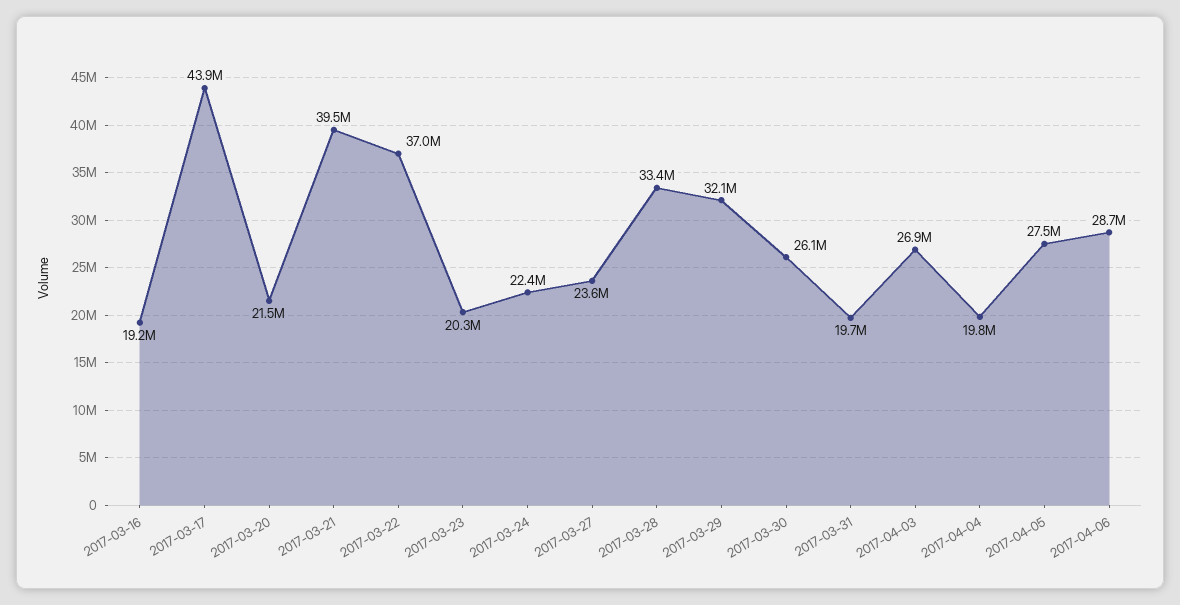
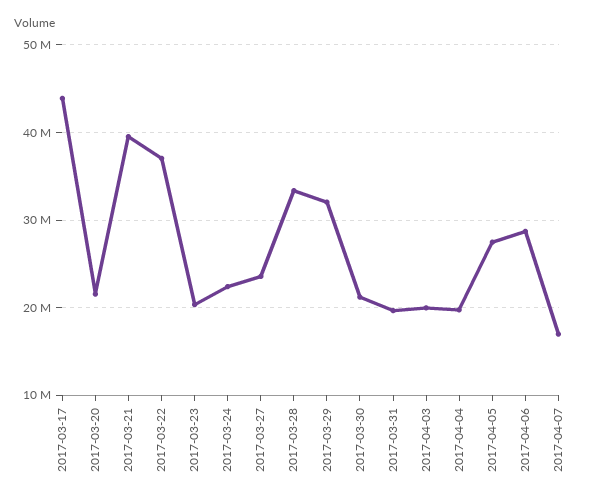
2017-03-16: 19200000 -> none
2017-03-30: 26100000 -> 21000000
2017-04-03: 26900000 -> 20000000
2017-04-07: none -> 17000000

